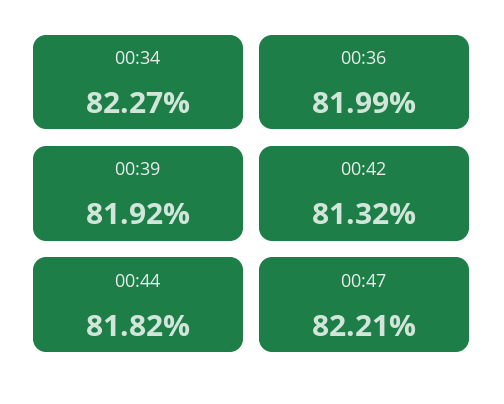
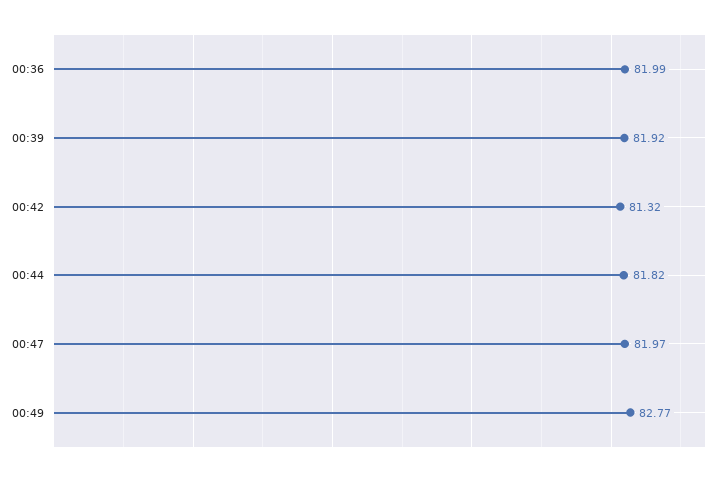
00:34: 82.27 -> none
00:47: 82.21 -> 81.97
00:49: none -> 82.77

